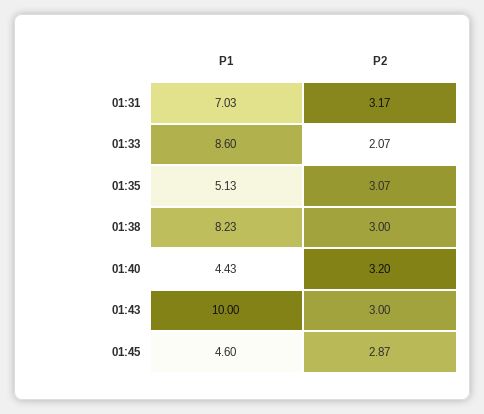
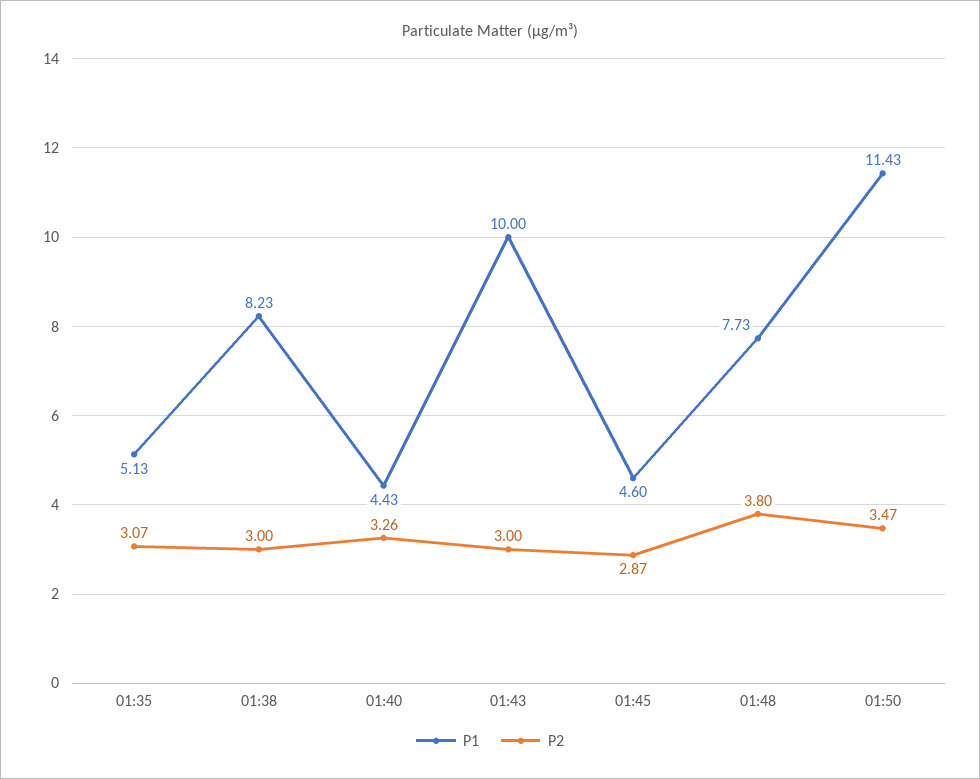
P1, 01:31: 7.03 -> none
P2, 01:31: 3.17 -> none
P1, 01:33: 8.6 -> none
P2, 01:33: 2.07 -> none
P2, 01:40: 3.2 -> 3.26
P1, 01:48: none -> 7.73
P2, 01:48: none -> 3.8
P1, 01:50: none -> 11.43
P2, 01:50: none -> 3.47

